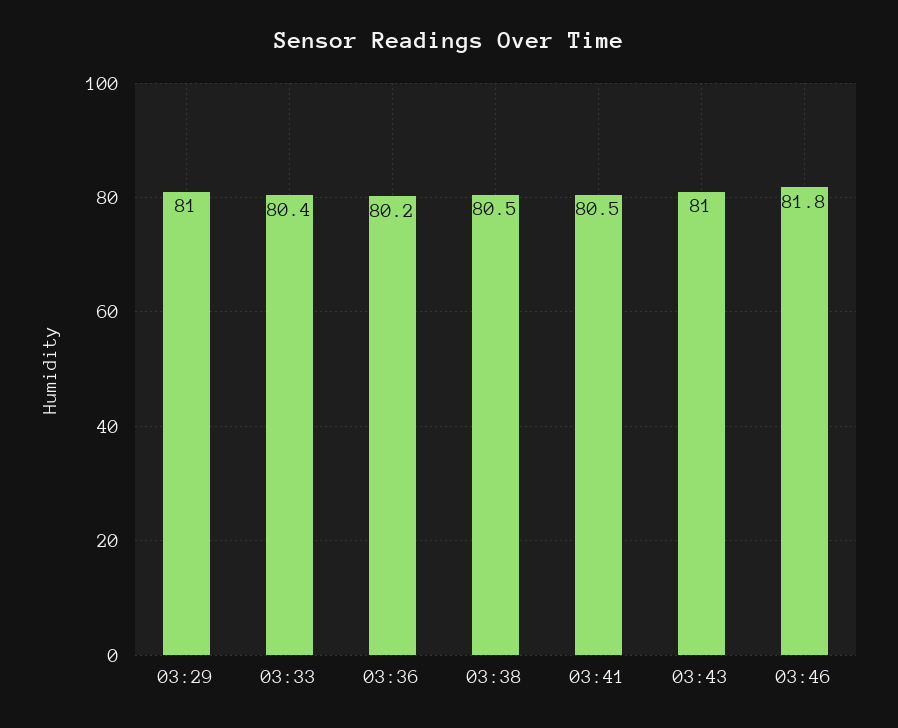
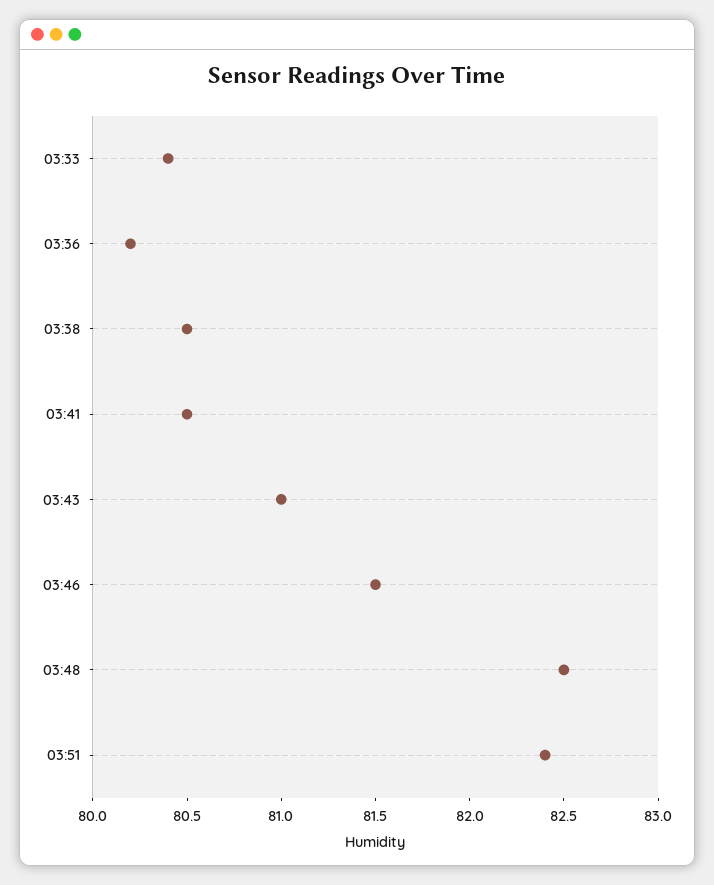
03:29: 81 -> none
03:46: 81.8 -> 81.5
03:48: none -> 82.5
03:51: none -> 82.4

